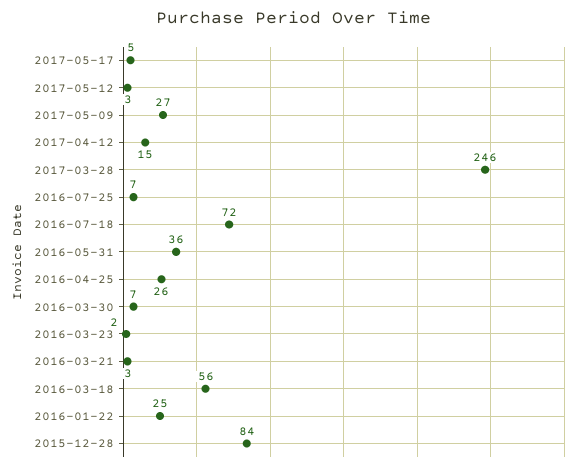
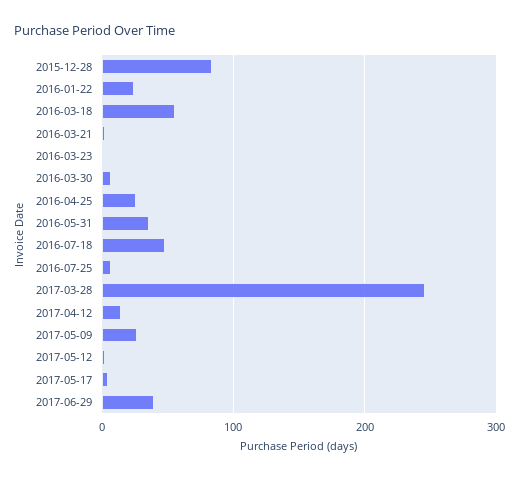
2016-07-18: 72 -> 50
2017-06-29: none -> 40

